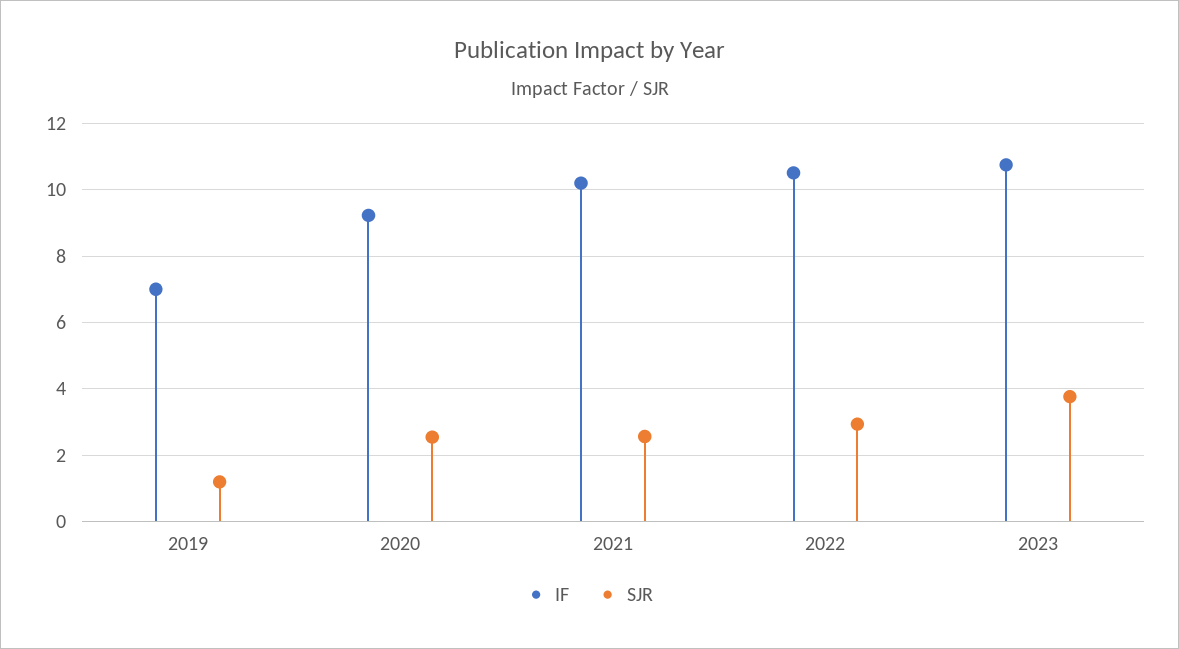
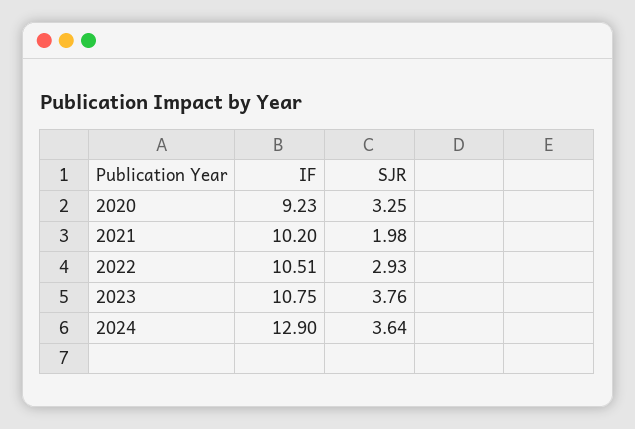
IF, 2019: 7 -> none
SJR, 2019: 1.2 -> none
SJR, 2020: 2.6 -> 3.25
SJR, 2021: 2.6 -> 1.98
IF, 2024: none -> 12.9
SJR, 2024: none -> 3.64

